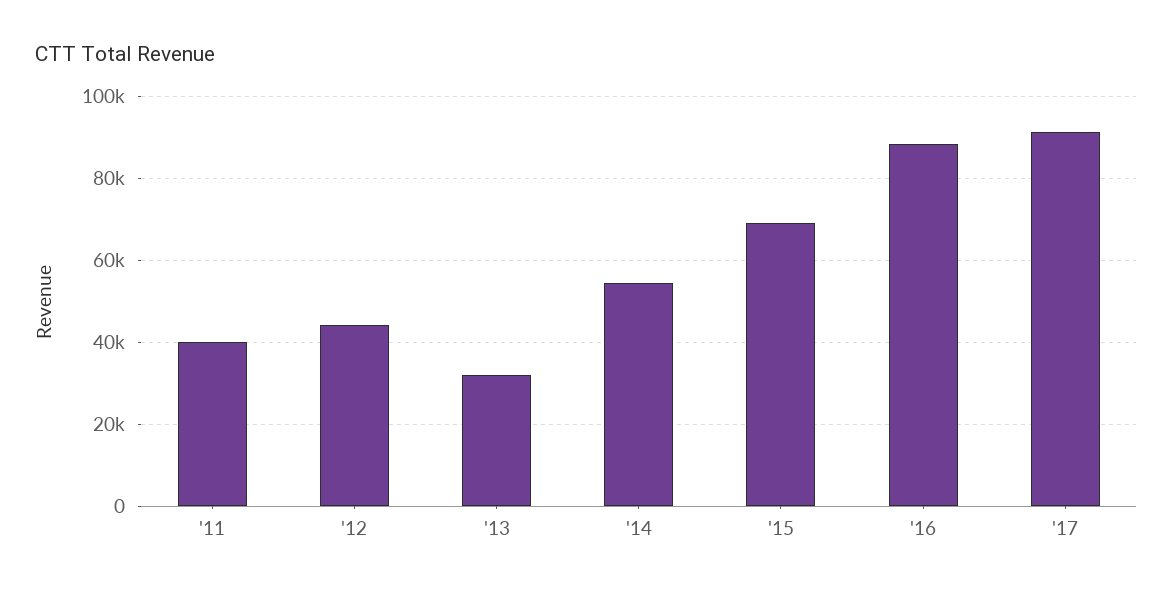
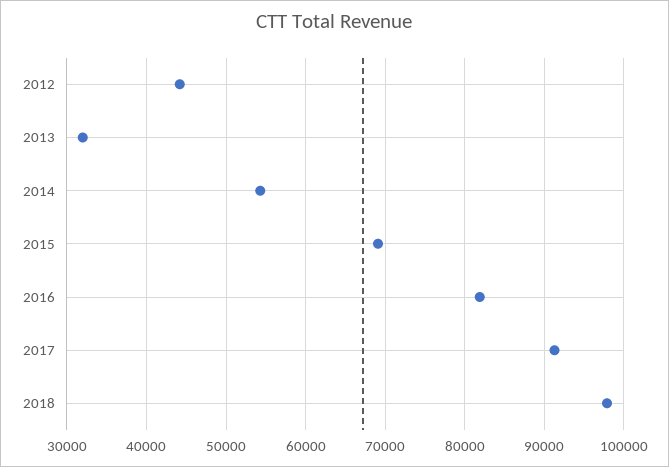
'11: 40000 -> none
'16: 88000 -> 82000
2018: none -> 98000

